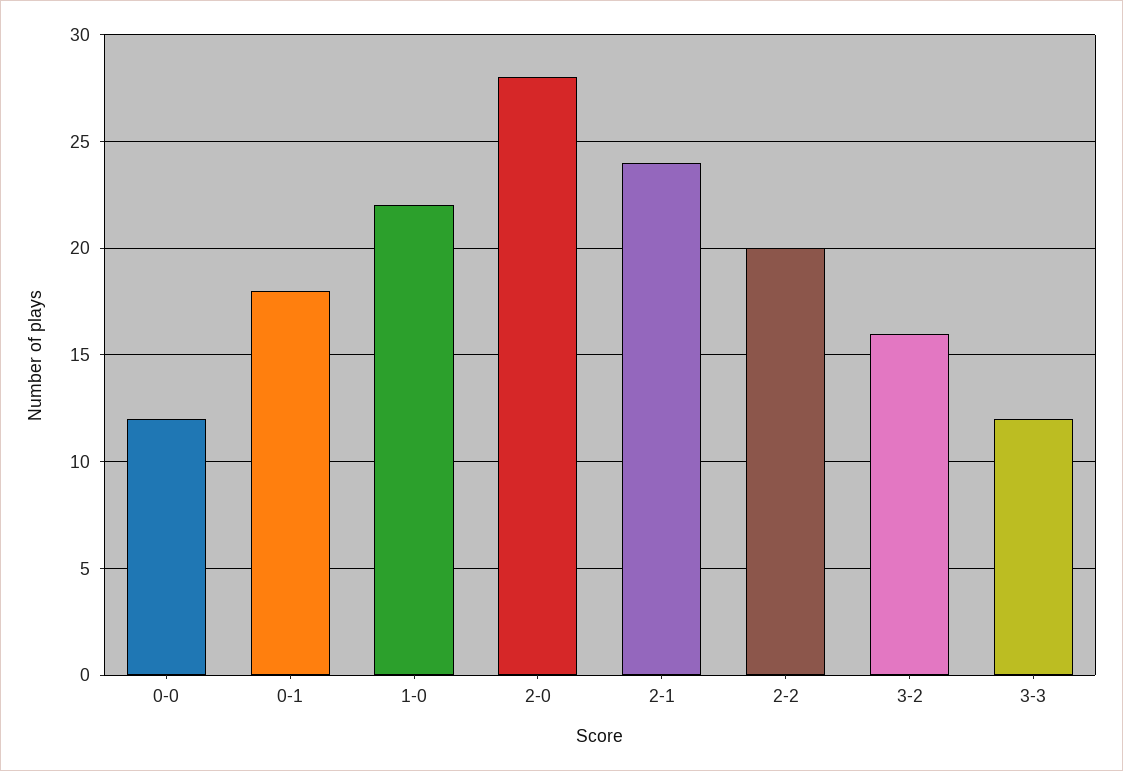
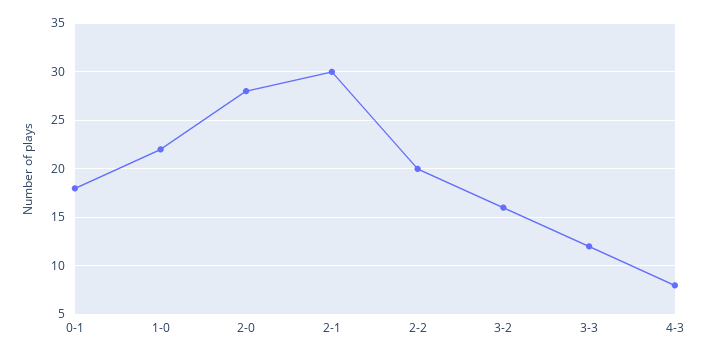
0-0: 12 -> none
2-1: 24 -> 30
4-3: none -> 8

